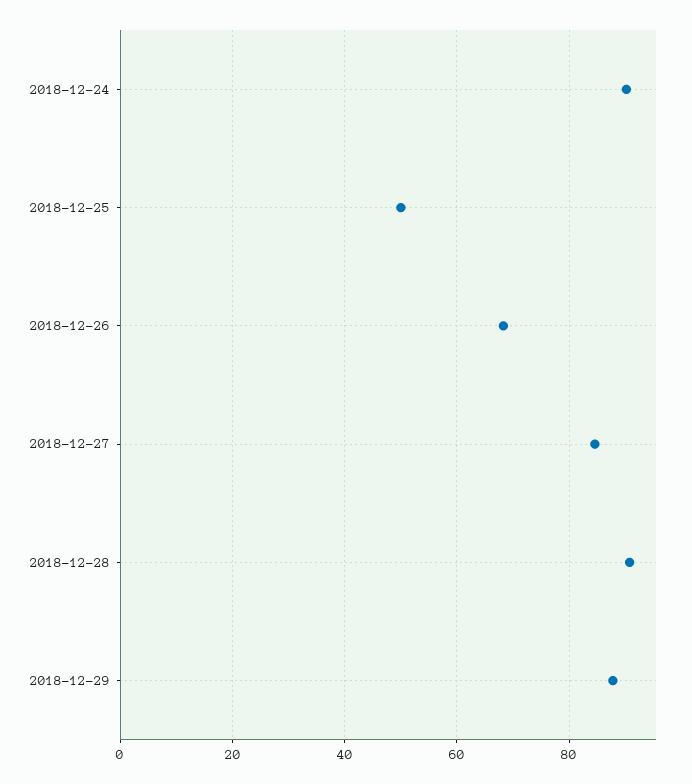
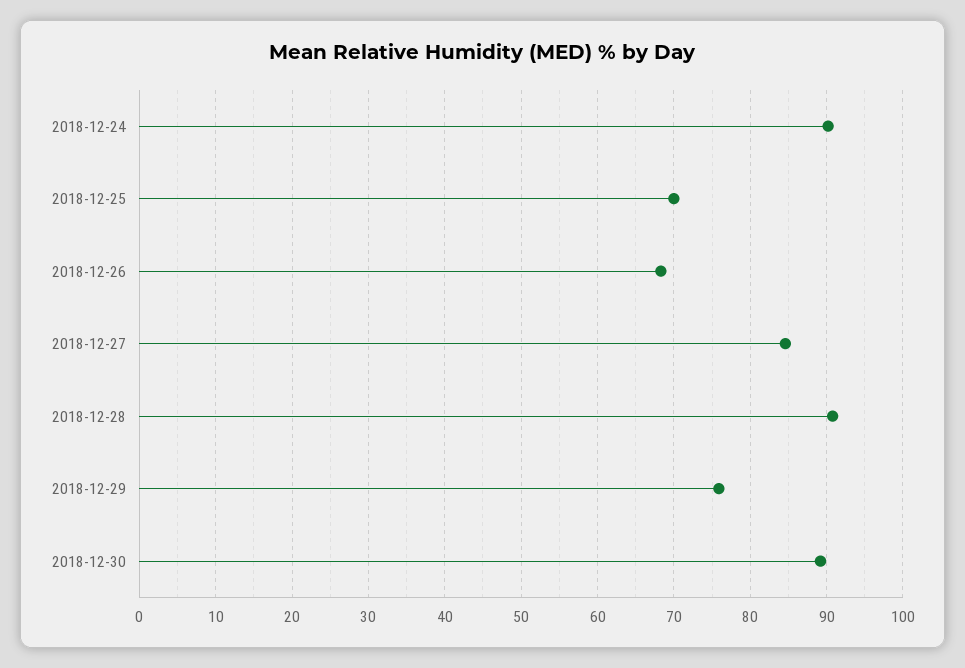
2018-12-25: 50 -> 70
2018-12-29: 88 -> 76
2018-12-30: none -> 89

